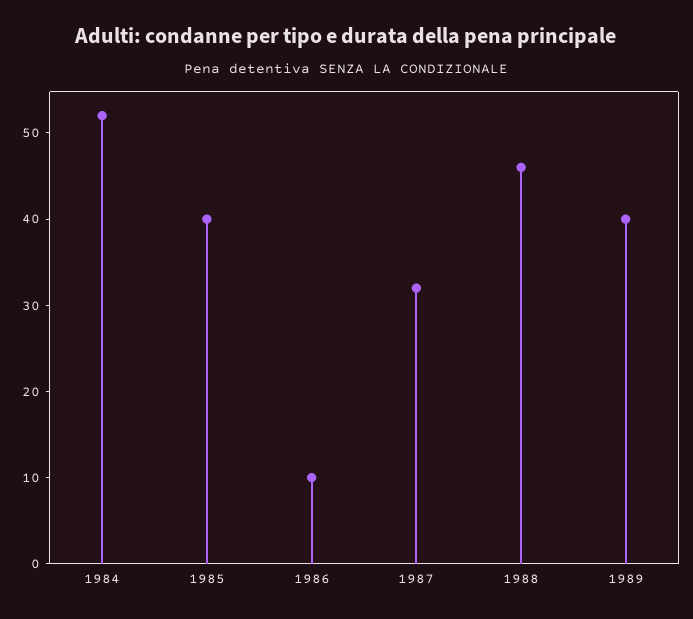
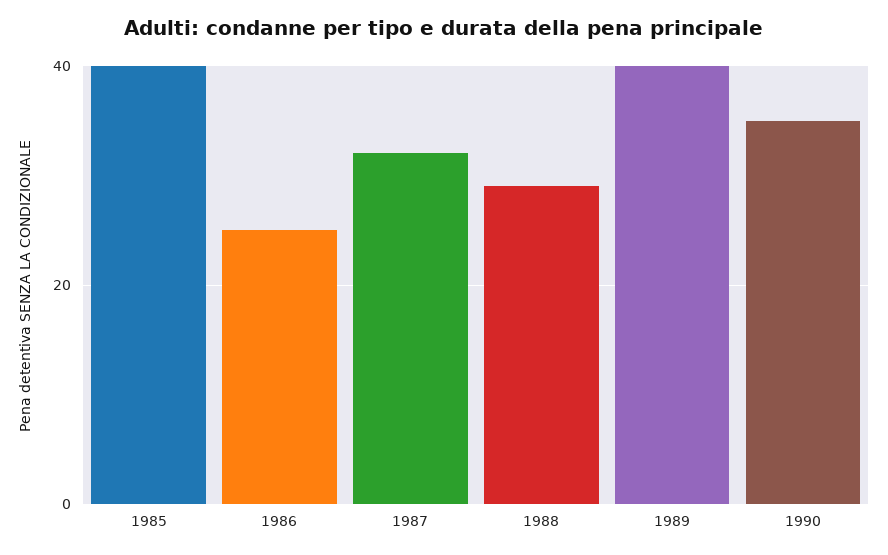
1984: 52 -> none
1986: 10 -> 25
1988: 46 -> 30
1990: none -> 35

